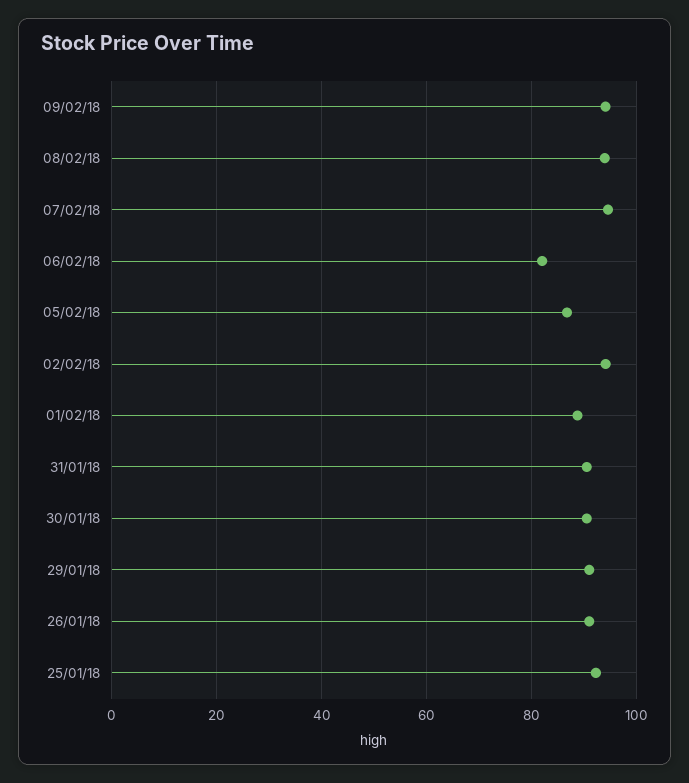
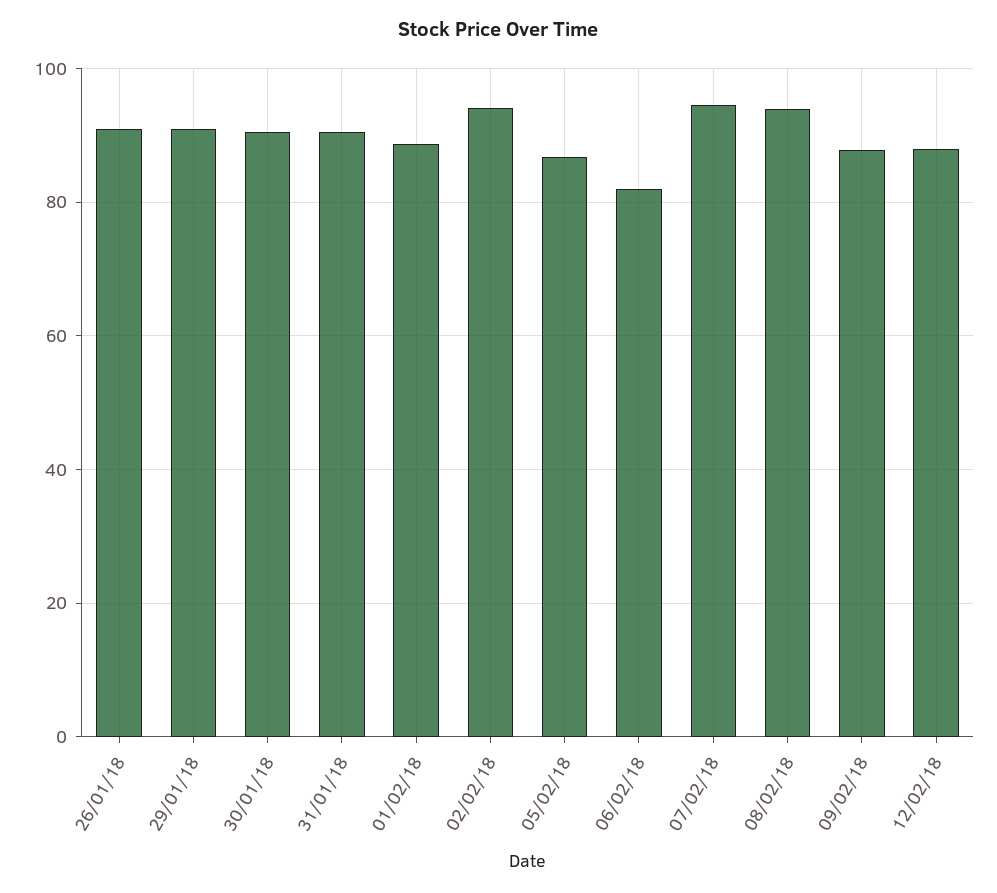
09/02/18: 94 -> 88
25/01/18: 92 -> none
12/02/18: none -> 88

